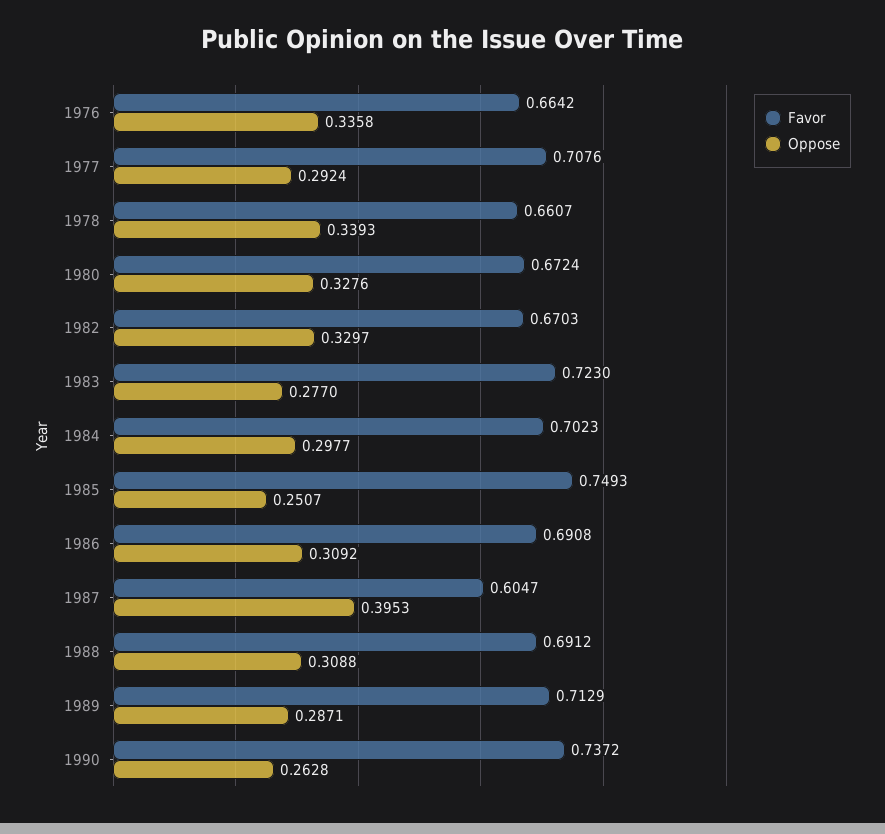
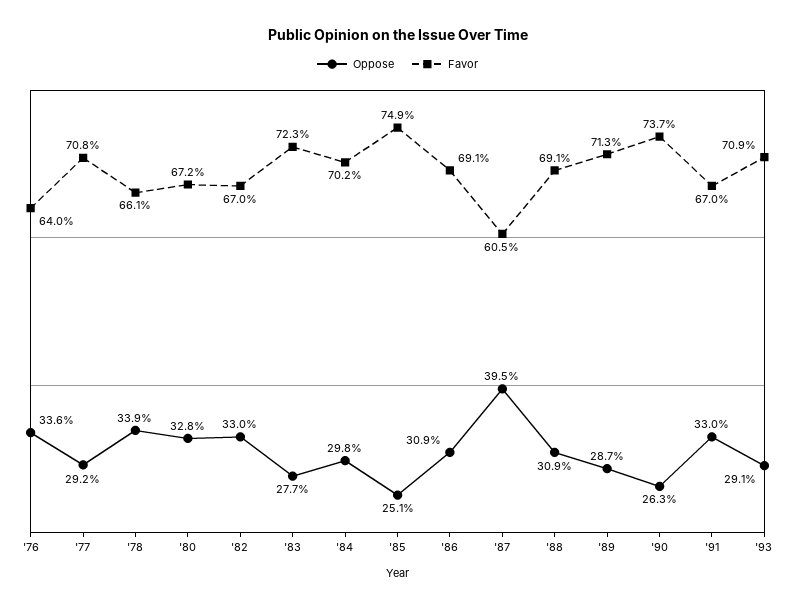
Favor, 1976: 0.6642 -> 0.64
Oppose, '91: none -> 0.33
Favor, '91: none -> 0.67
Oppose, '93: none -> 0.291
Favor, '93: none -> 0.709

